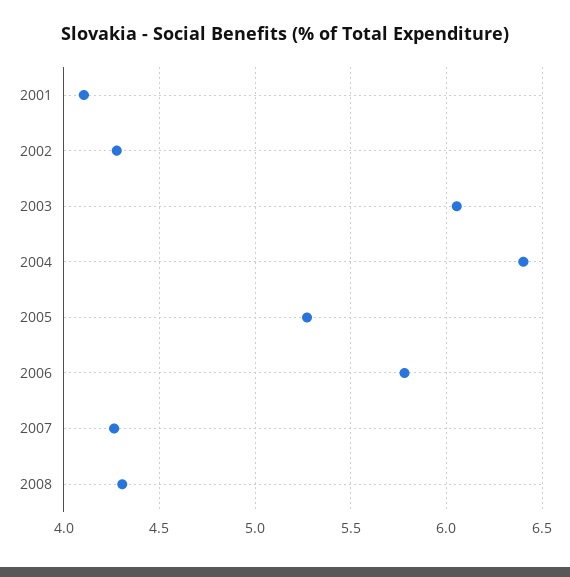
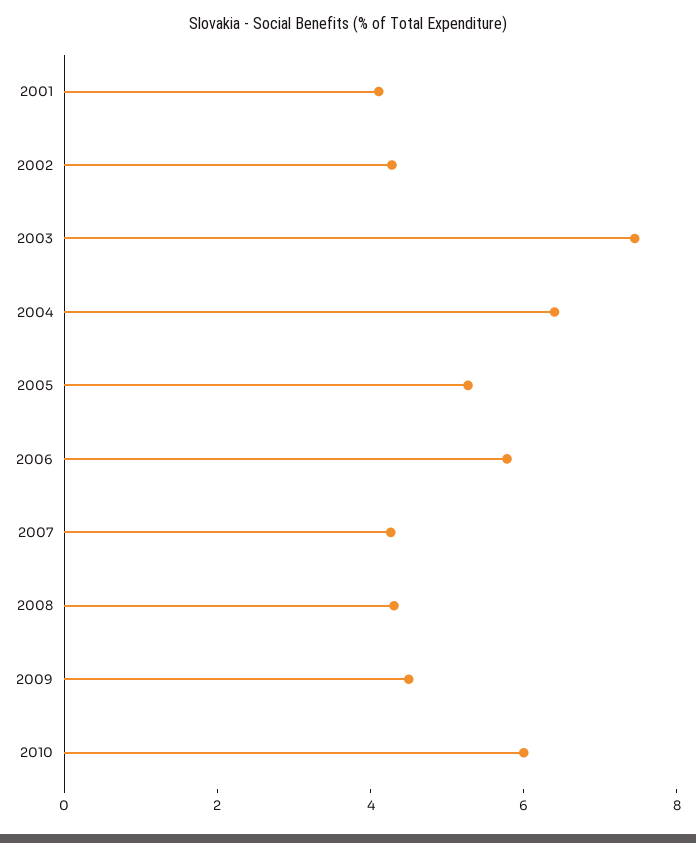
2003: 6.05 -> 7.5
2009: none -> 4.5
2010: none -> 6

